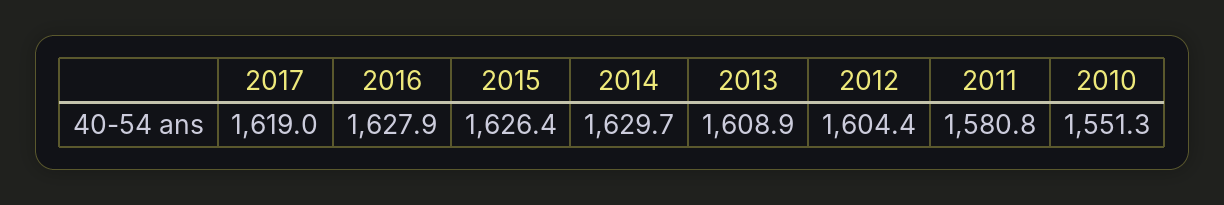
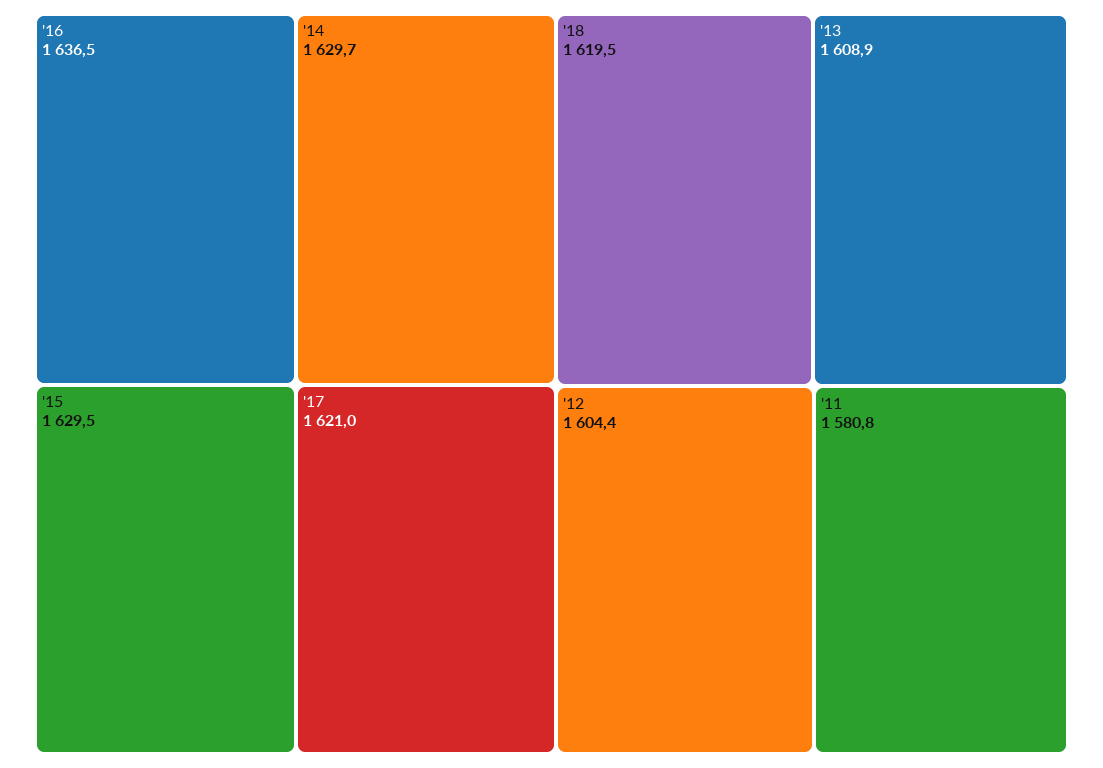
2017: 1619 -> 1621
2016: 1627.9 -> 1636.5
2015: 1626.4 -> 1629.5
2010: 1551.3 -> none
'18: none -> 1619.5

